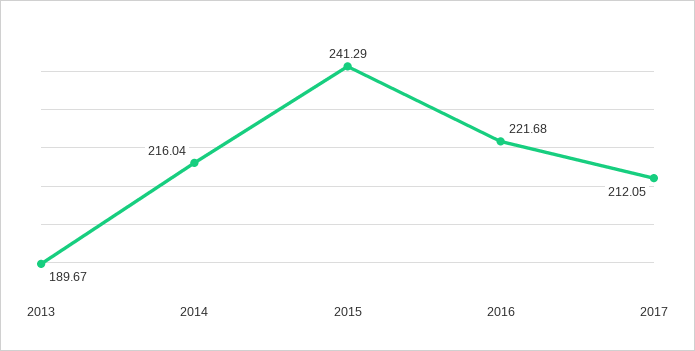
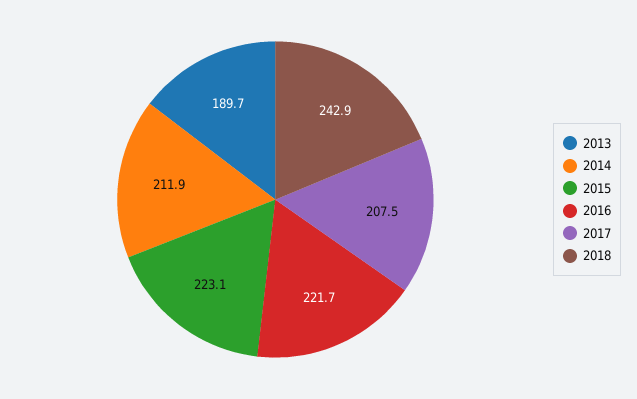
2014: 216.04 -> 211.9
2015: 241.29 -> 223.1
2017: 212.05 -> 207.5
2018: none -> 242.9

